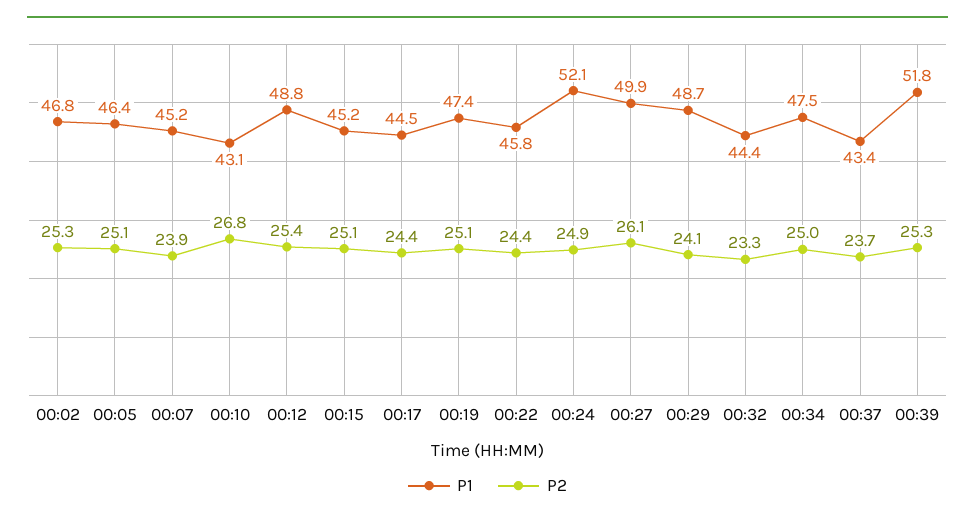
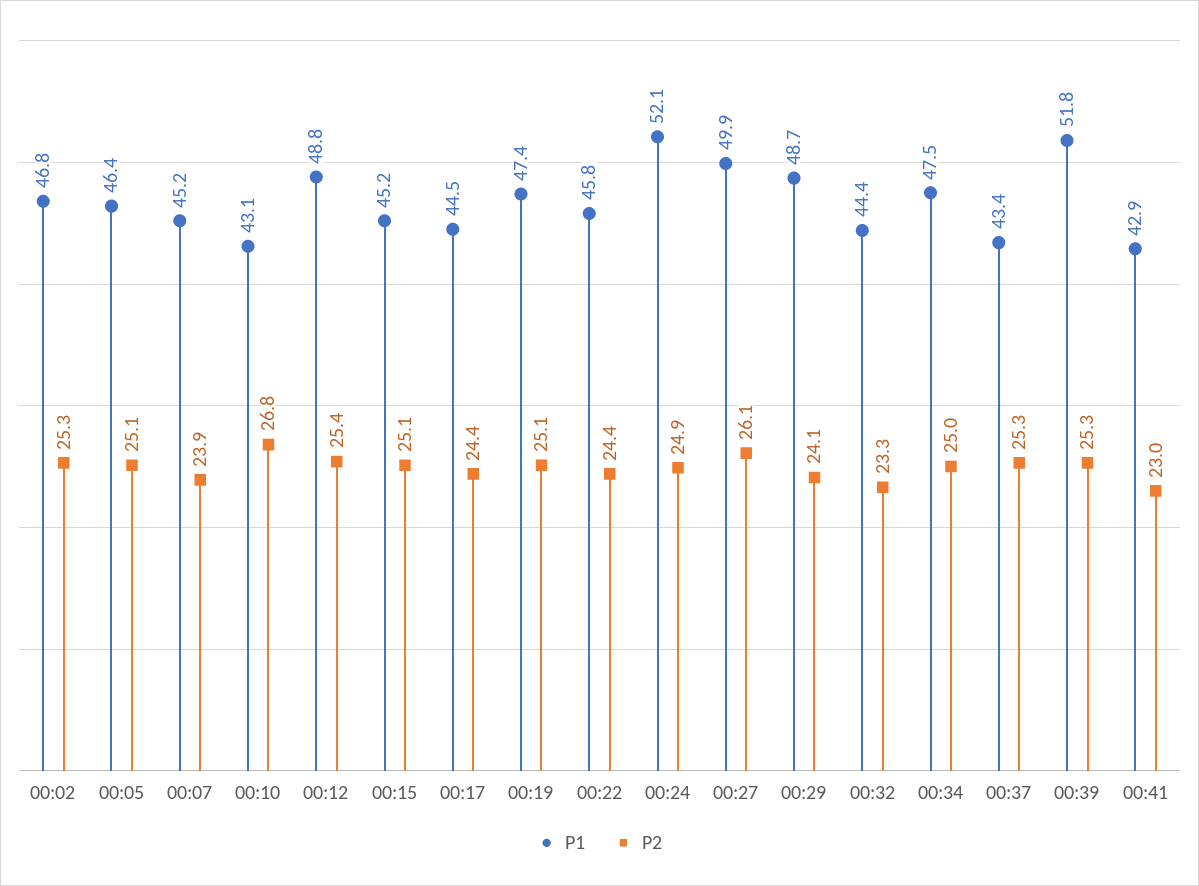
P2, 00:37: 23.7 -> 25.3
P1, 00:41: none -> 42.9
P2, 00:41: none -> 23

